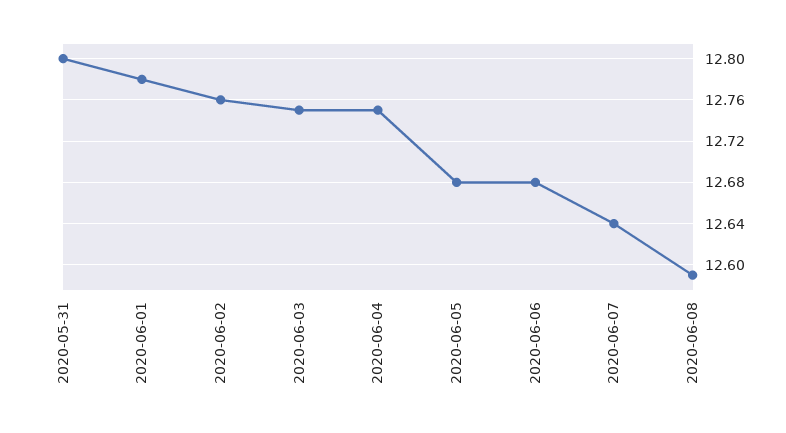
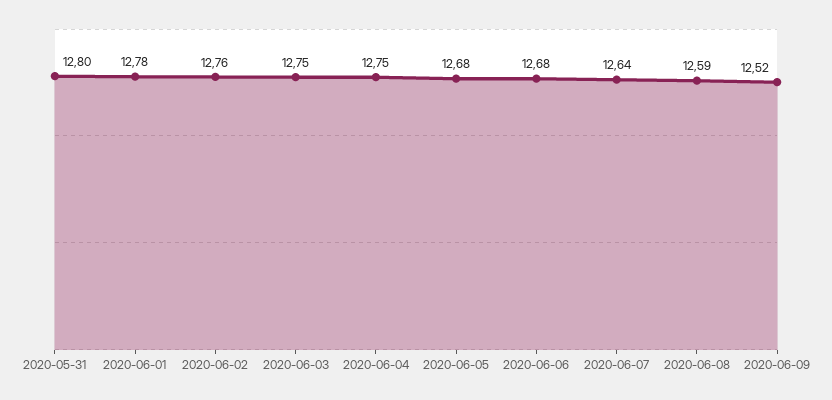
2020-06-09: none -> 12.52

